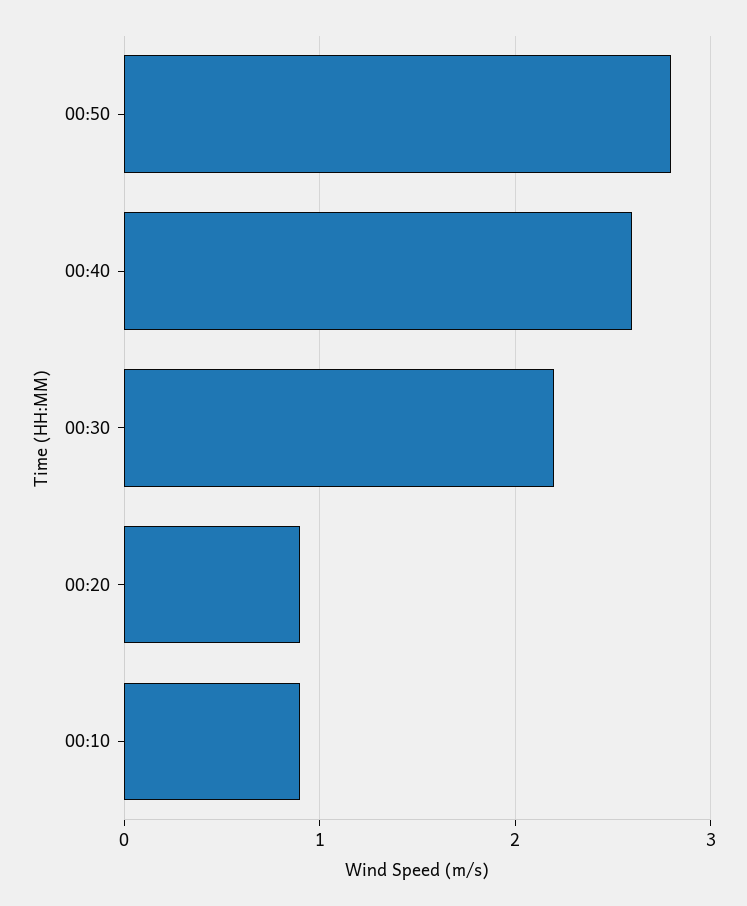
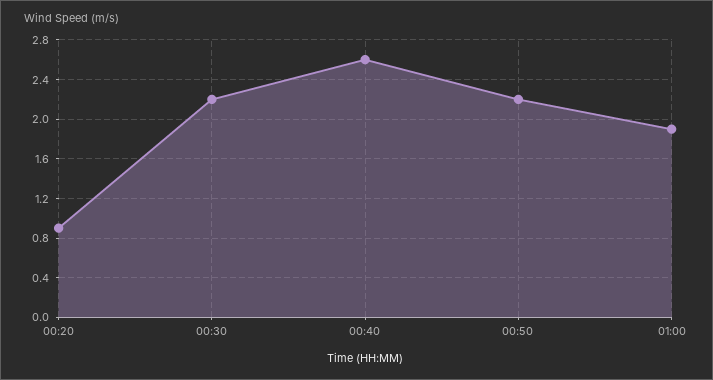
00:50: 2.8 -> 2.2
00:10: 0.9 -> none
01:00: none -> 1.9

